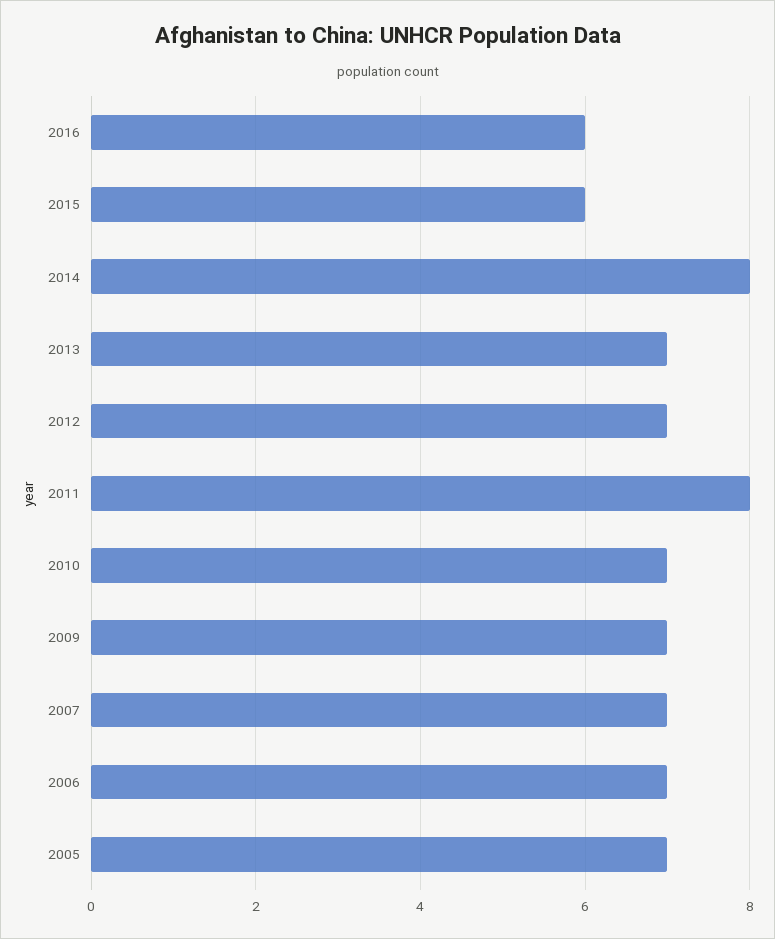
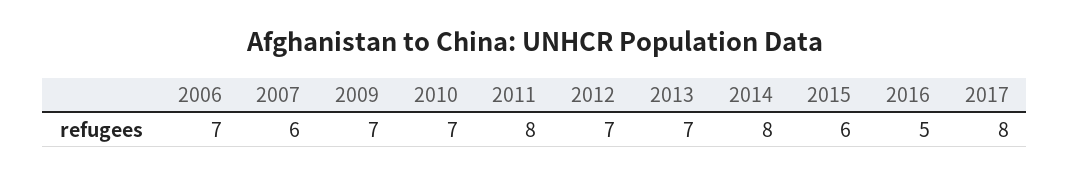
2016: 6 -> 5
2007: 7 -> 6
2005: 7 -> none
2017: none -> 8

